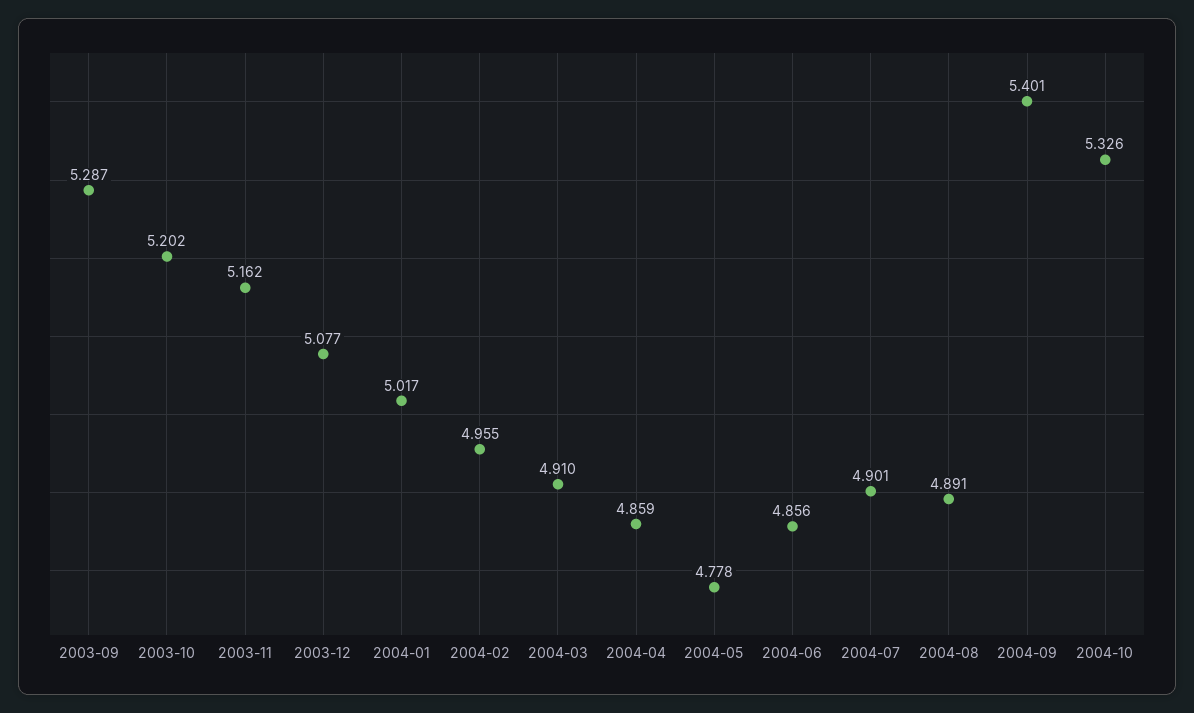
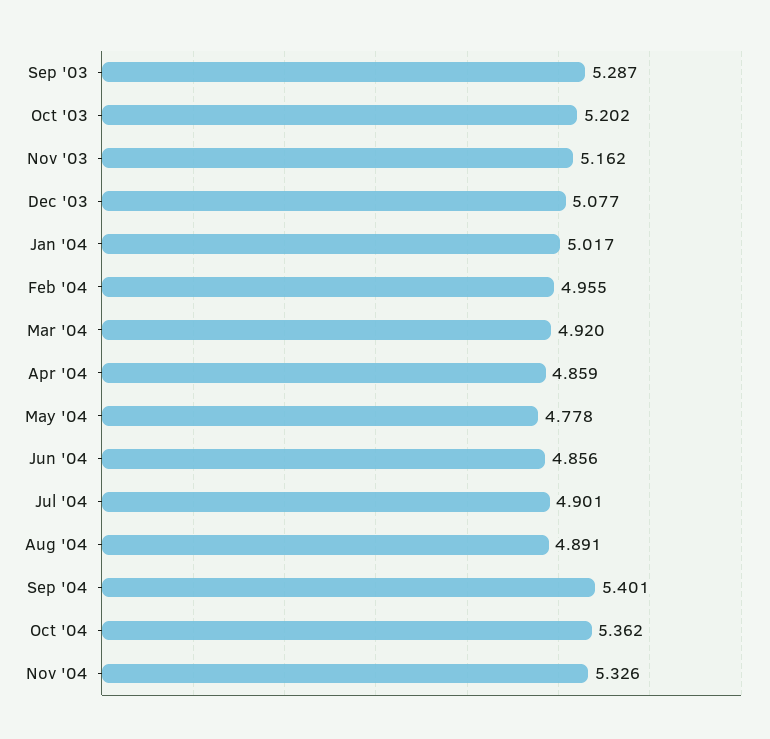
2004-03: 4.91 -> 4.92
2004-10: 5.326 -> 5.362
Nov '04: none -> 5.326

